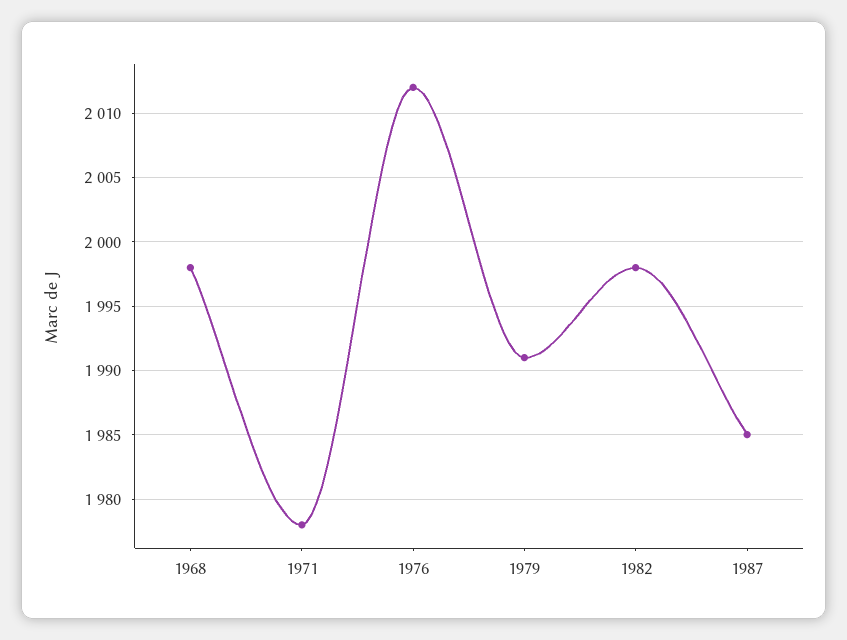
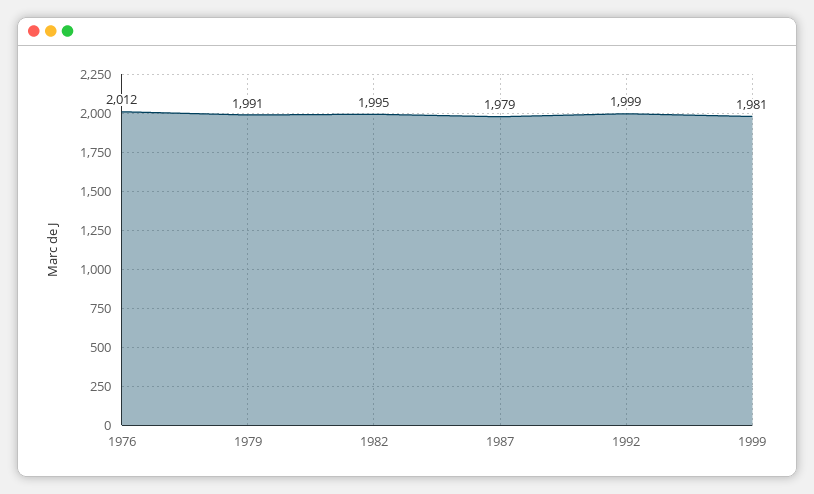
1968: 1998 -> none
1971: 1978 -> none
1982: 1998 -> 1995
1987: 1985 -> 1979
1992: none -> 1999
1999: none -> 1981

